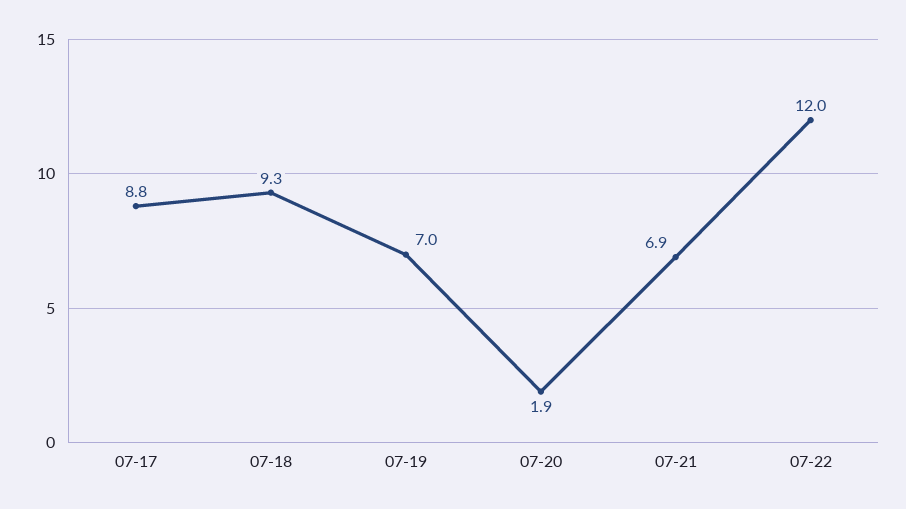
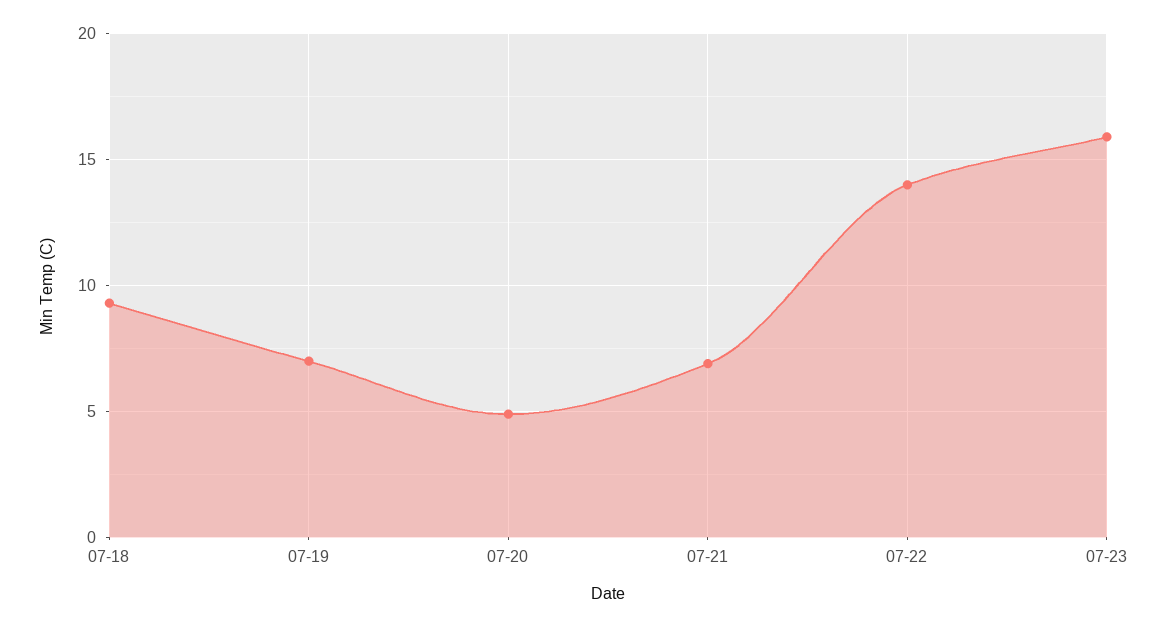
07-17: 8.8 -> none
07-20: 1.9 -> 5
07-22: 12 -> 14
07-23: none -> 16

